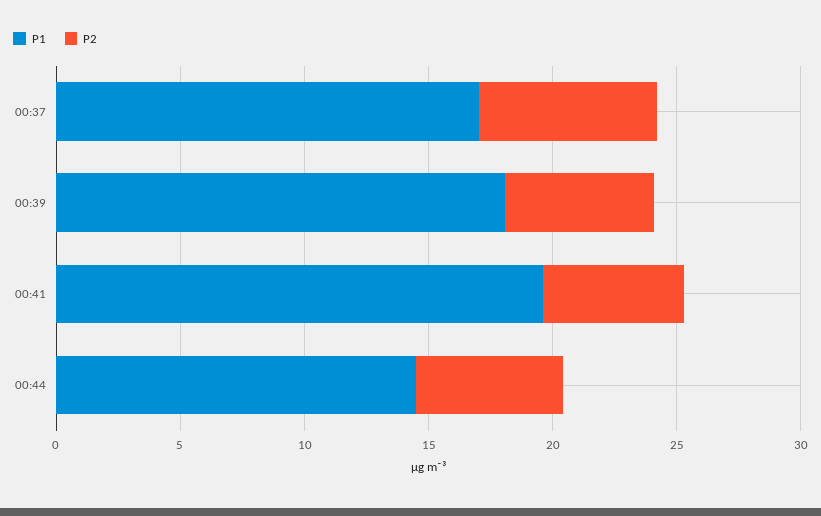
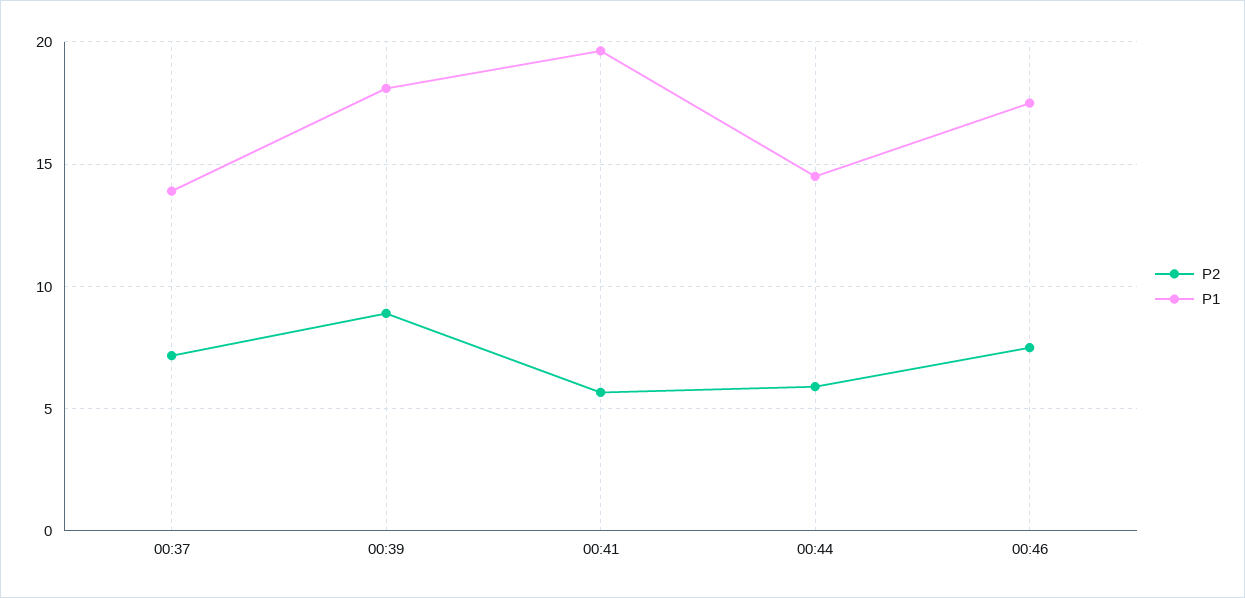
P1, 00:37: 17 -> 14
P2, 00:39: 6 -> 9
P2, 00:46: none -> 7.5
P1, 00:46: none -> 17.5

